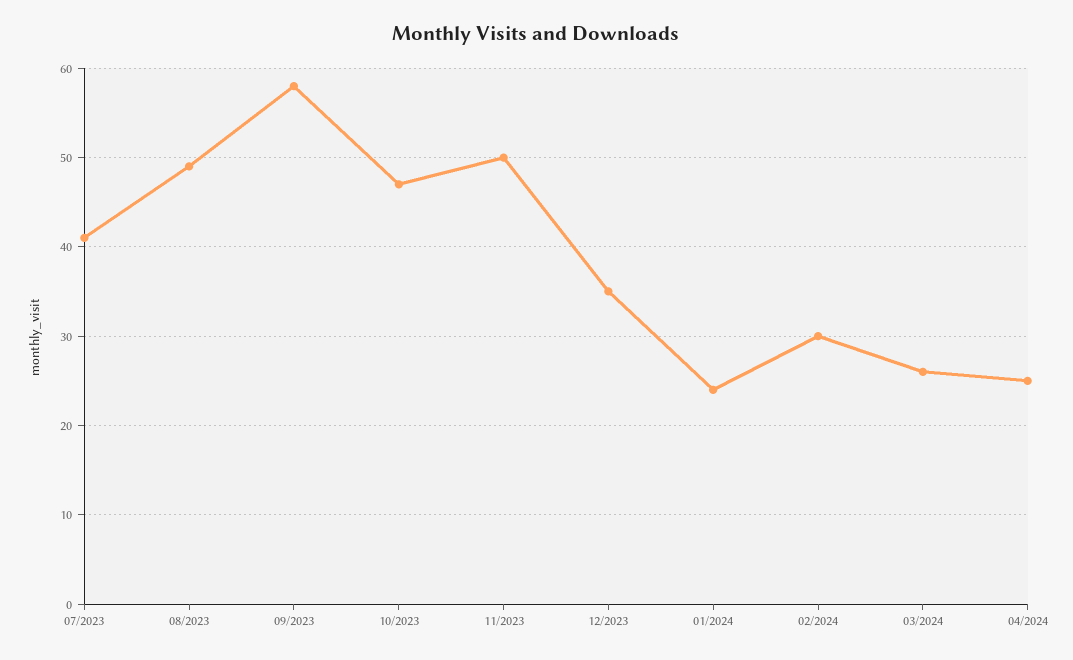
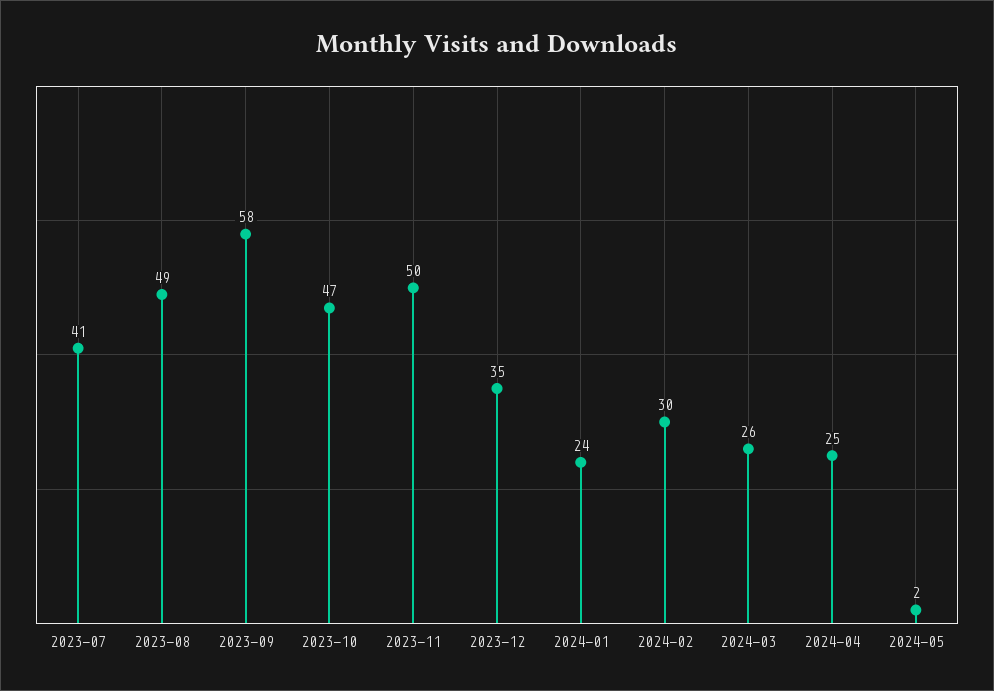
2024-05: none -> 2

